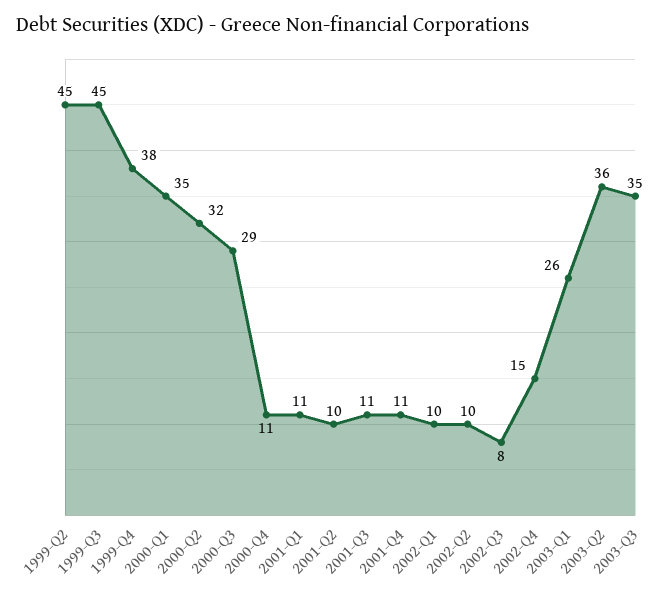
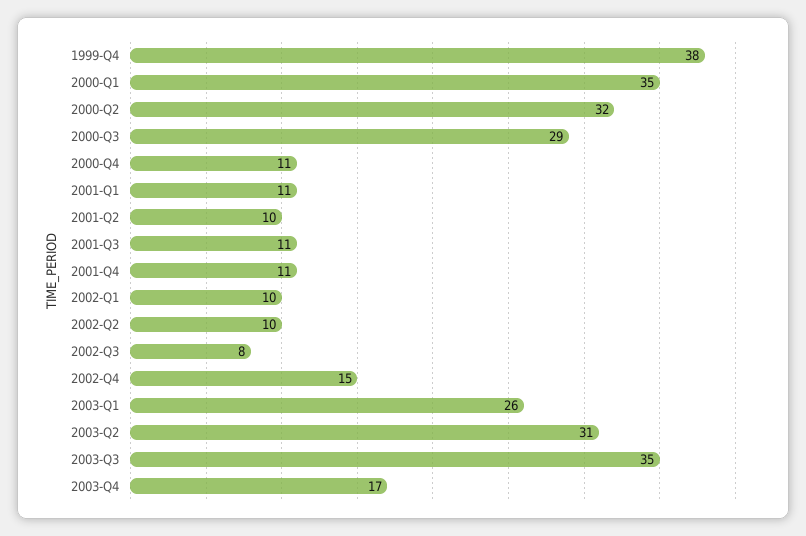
1999-Q2: 45 -> none
1999-Q3: 45 -> none
2003-Q2: 36 -> 31
2003-Q4: none -> 17

